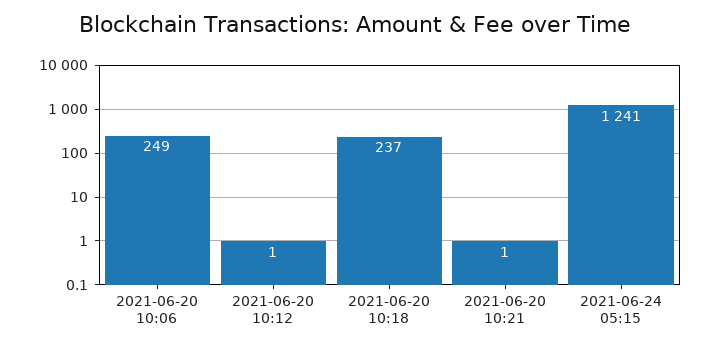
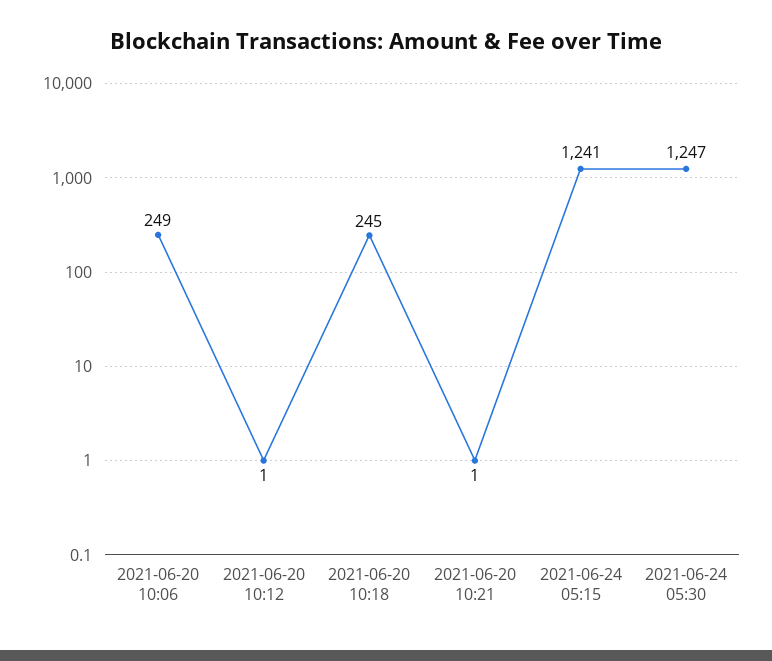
2021-06-20 10:18: 237 -> 245
2021-06-24 05:30: none -> 1247

